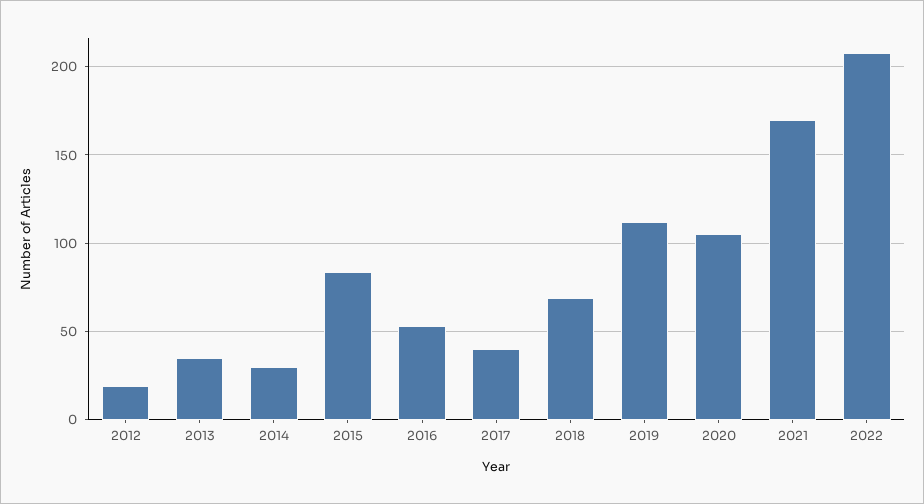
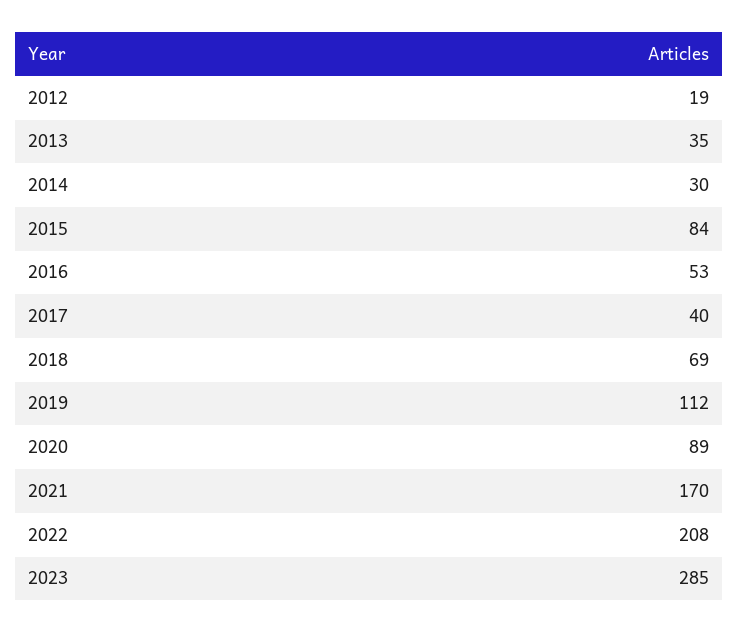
2020: 105 -> 89
2023: none -> 285

